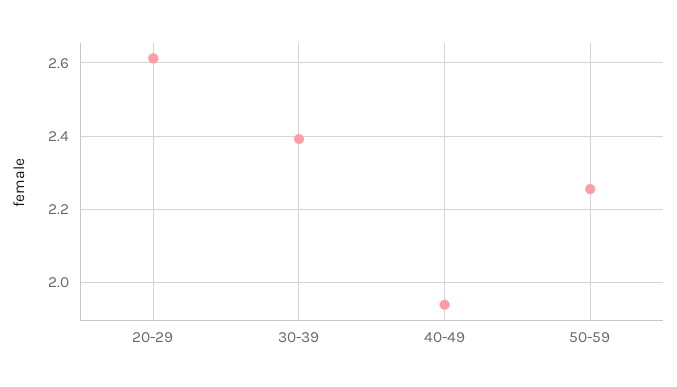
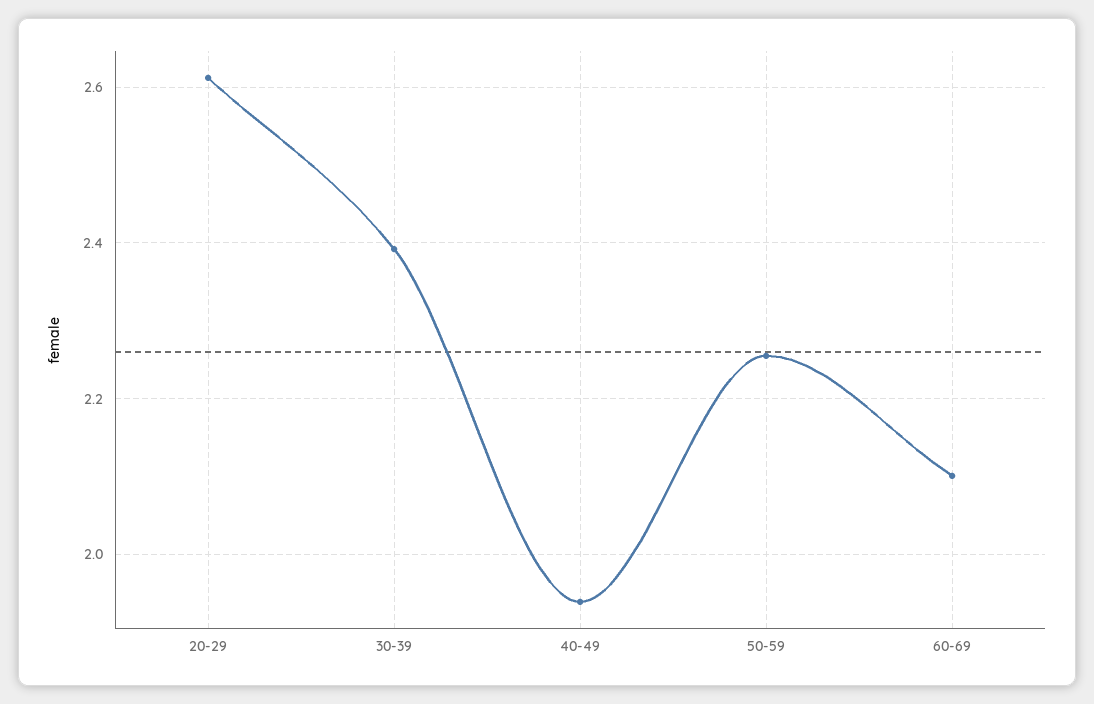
60-69: none -> 2.1

